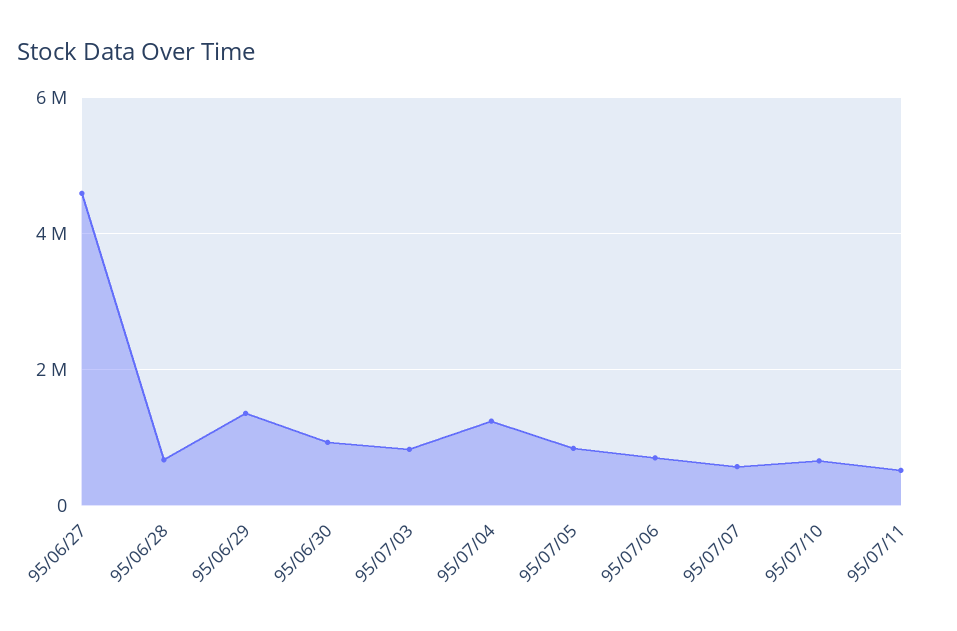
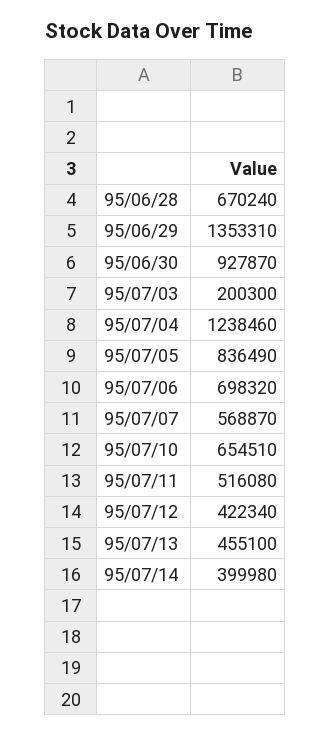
95/06/27: 4600000 -> none
95/07/03: 800000 -> 200300
95/07/12: none -> 422340
95/07/13: none -> 455100
95/07/14: none -> 399980

